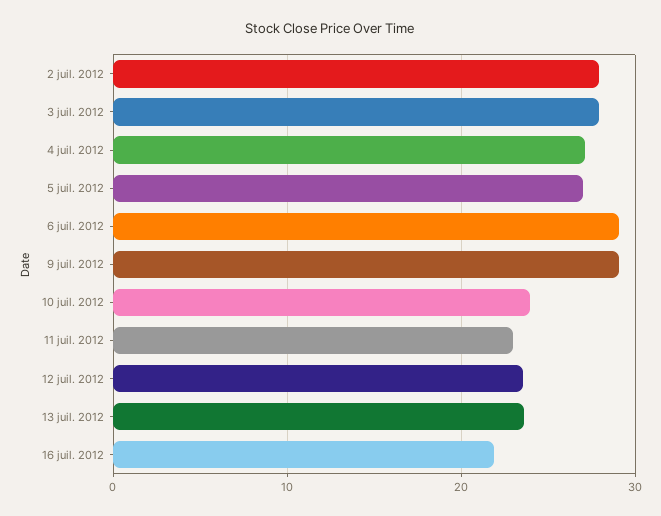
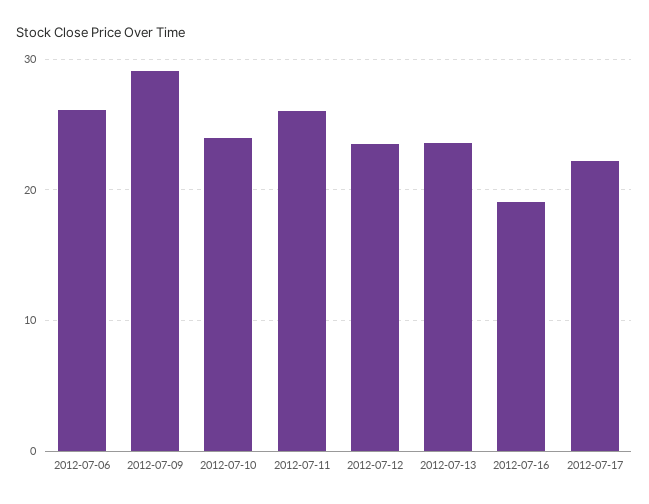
2 juil. 2012: 28 -> none
3 juil. 2012: 28 -> none
4 juil. 2012: 27 -> none
5 juil. 2012: 27 -> none
6 juil. 2012: 29 -> 26
11 juil. 2012: 23 -> 26
16 juil. 2012: 22 -> 19
2012-07-17: none -> 22

